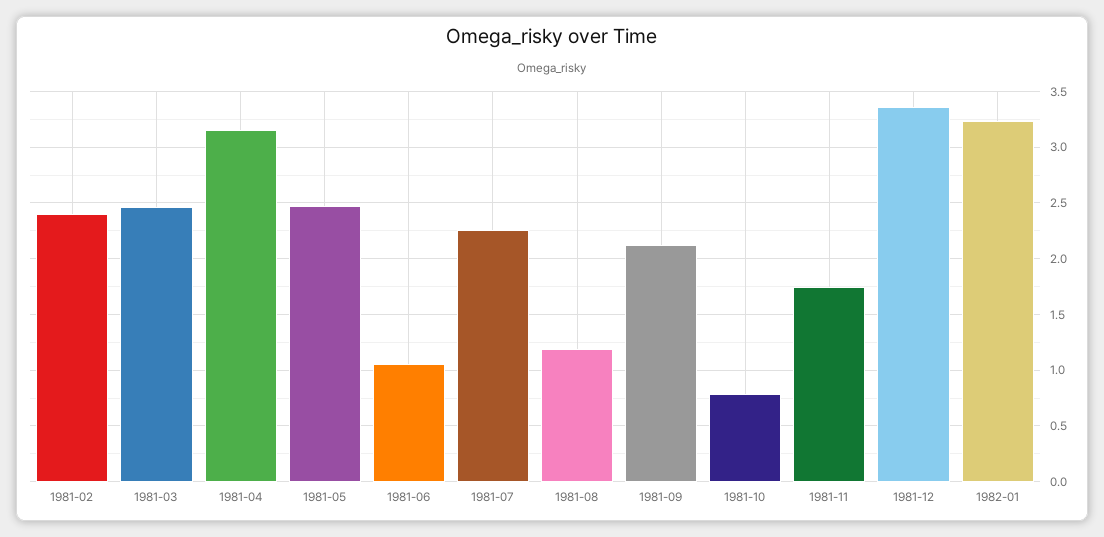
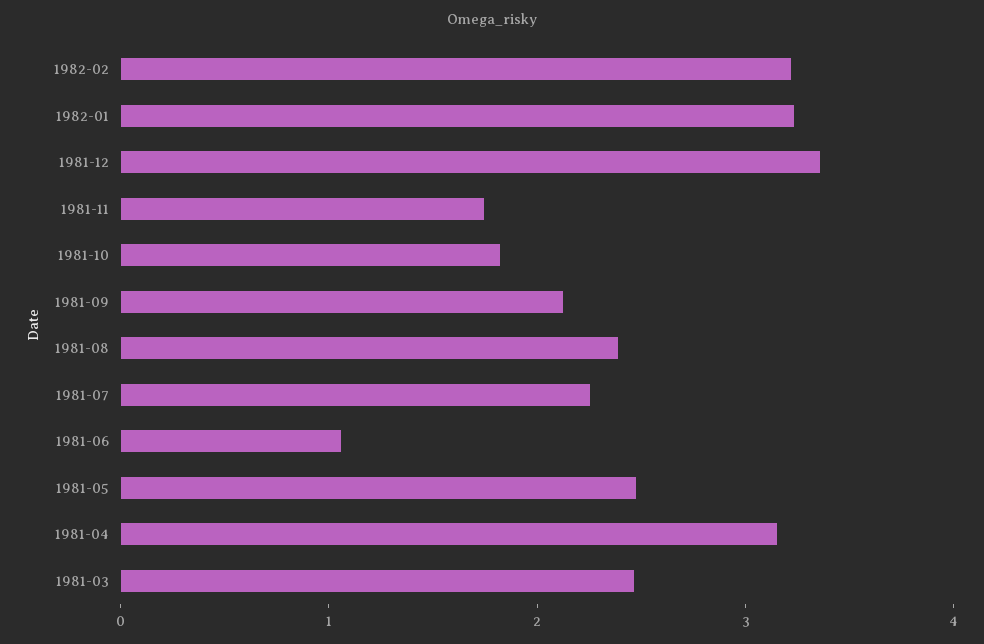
1981-02: 2.4 -> none
1981-08: 1.2 -> 2.4
1981-10: 0.8 -> 1.8
1982-02: none -> 3.2

